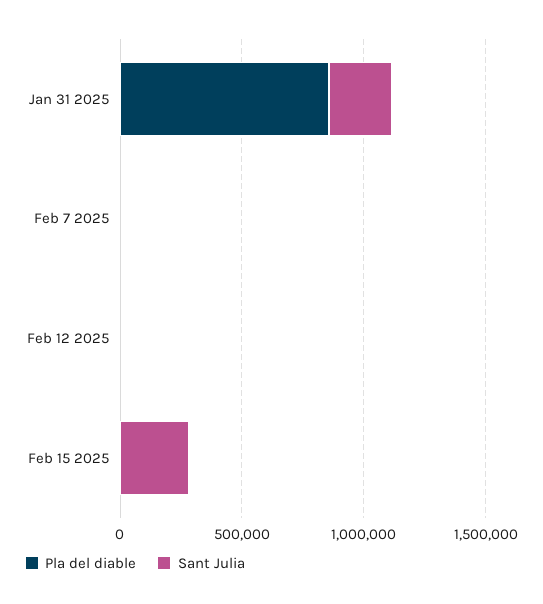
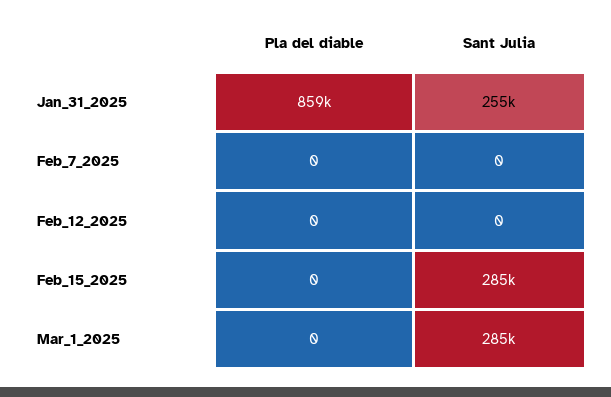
Pla del diable, Mar_1_2025: none -> 0
Sant Julia, Mar_1_2025: none -> 285000

